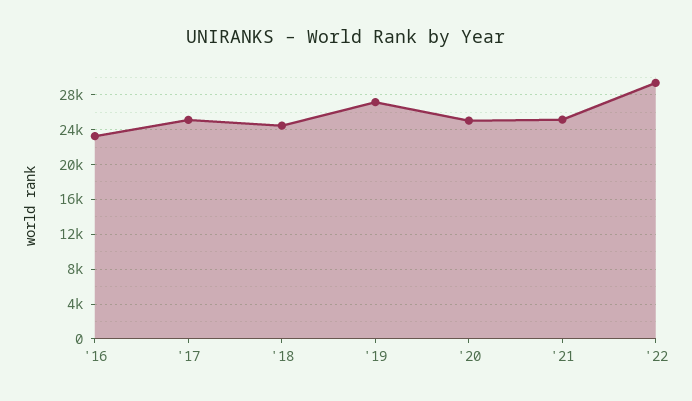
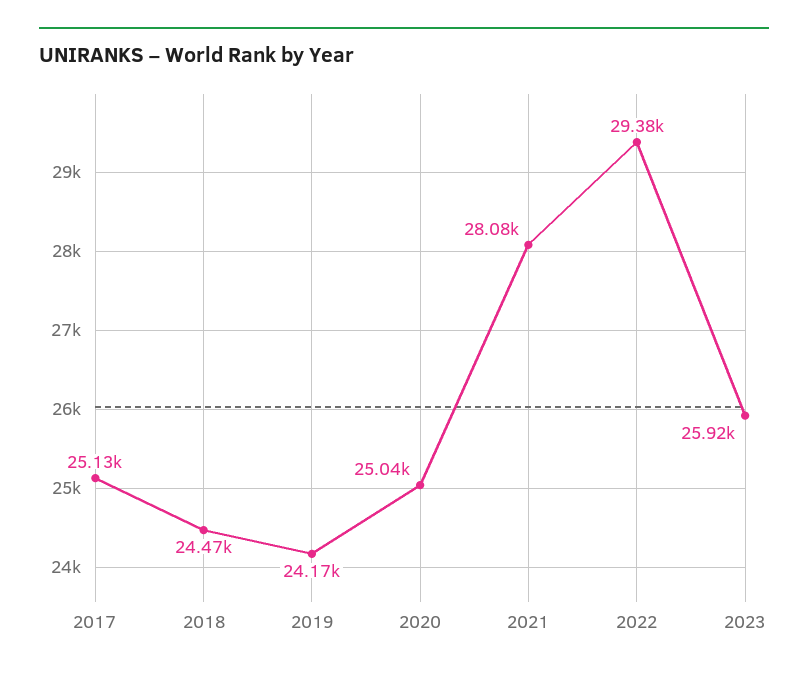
'16: 23000 -> none
'19: 27000 -> 24170
'21: 25000 -> 28080
2023: none -> 25920

